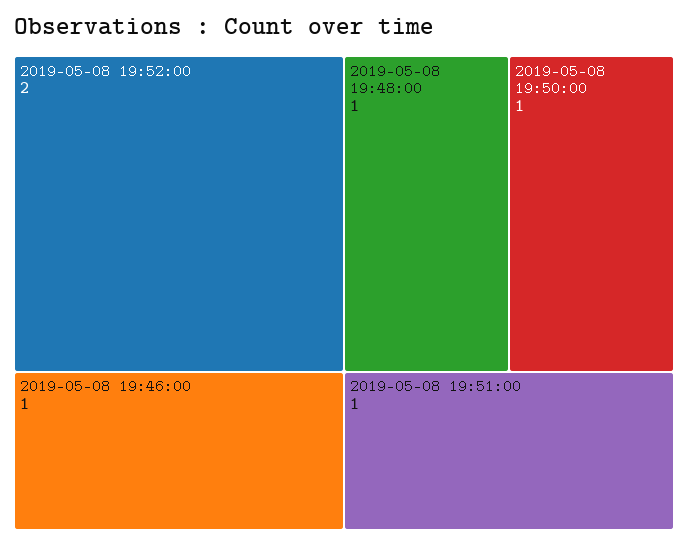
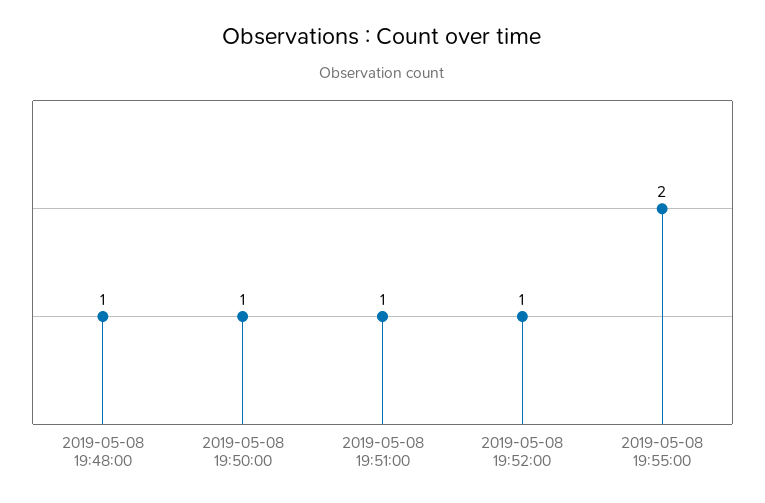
2019-05-08 19:52:00: 2 -> 1
2019-05-08 19:46:00: 1 -> none
2019-05-08 19:55:00: none -> 2

